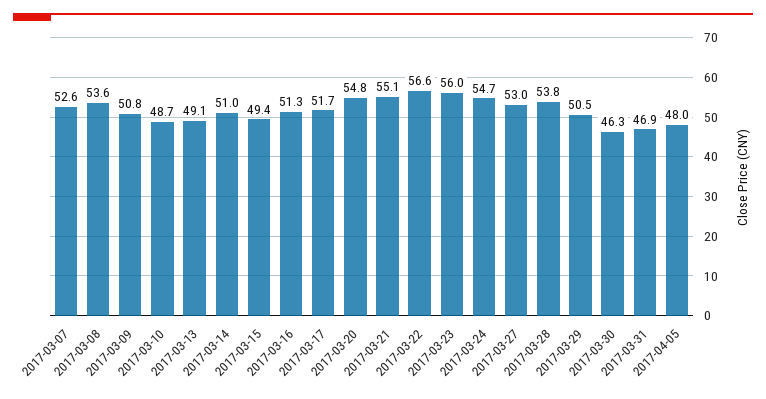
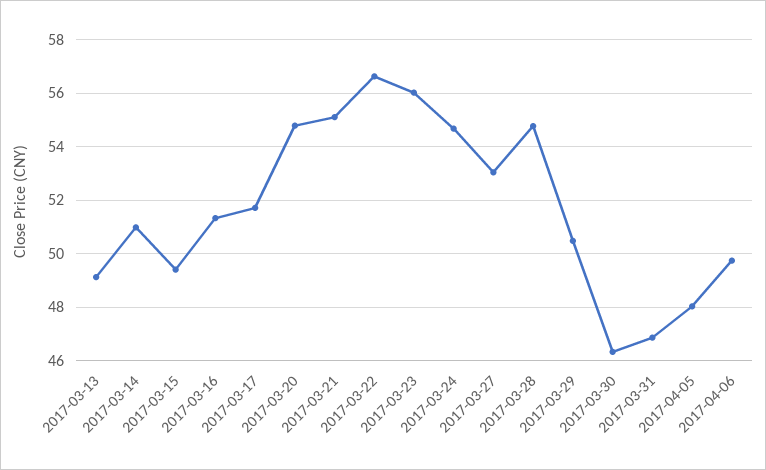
2017-03-07: 52.6 -> none
2017-03-08: 53.6 -> none
2017-03-09: 50.8 -> none
2017-03-10: 48.7 -> none
2017-03-28: 53.8 -> 54.75
2017-04-06: none -> 49.75

